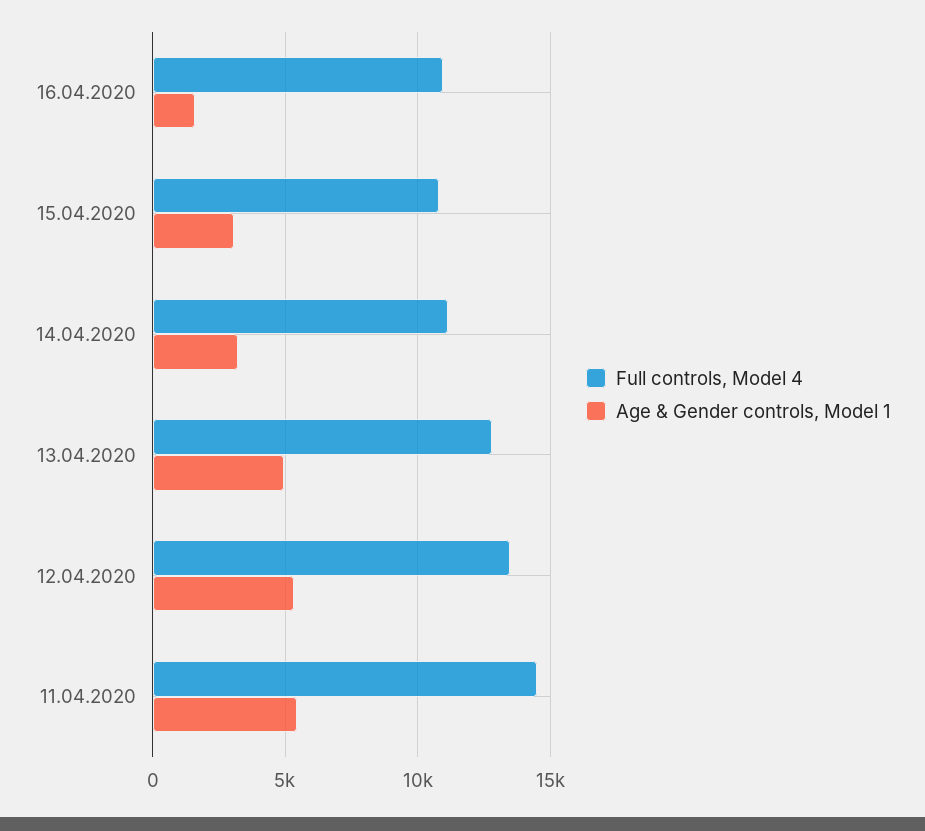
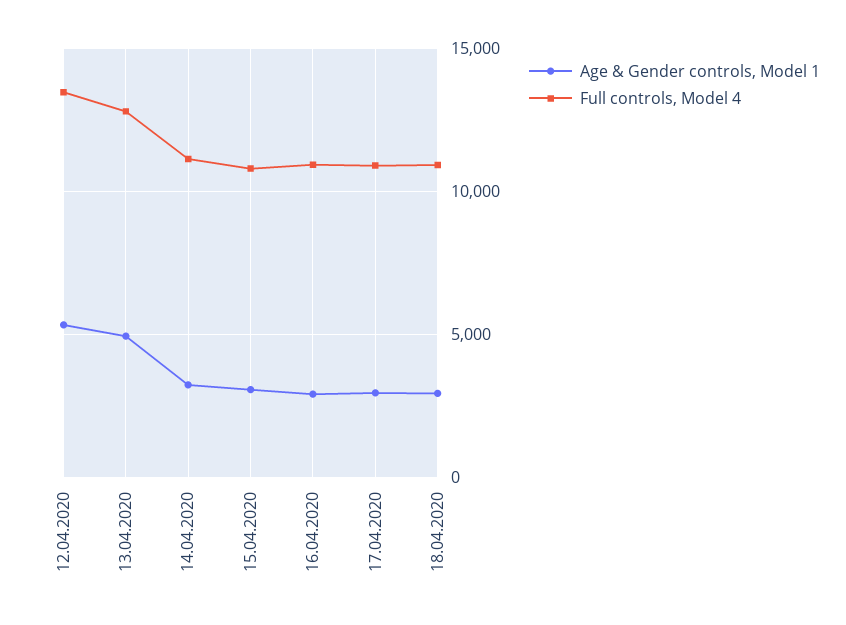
Age & Gender controls, Model 1, 16.04.2020: 1500 -> 3000
Full controls, Model 4, 11.04.2020: 14500 -> none
Age & Gender controls, Model 1, 11.04.2020: 5500 -> none
Age & Gender controls, Model 1, 17.04.2020: none -> 3000
Full controls, Model 4, 17.04.2020: none -> 11000
Age & Gender controls, Model 1, 18.04.2020: none -> 3000
Full controls, Model 4, 18.04.2020: none -> 11000

